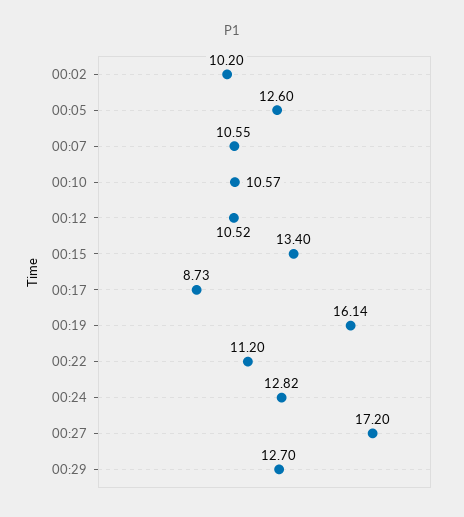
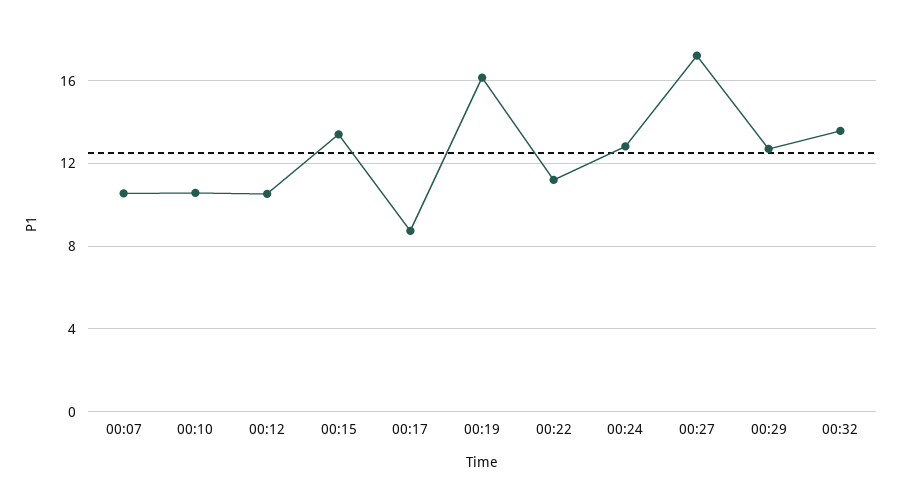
00:02: 10.2 -> none
00:05: 12.6 -> none
00:32: none -> 13.5

